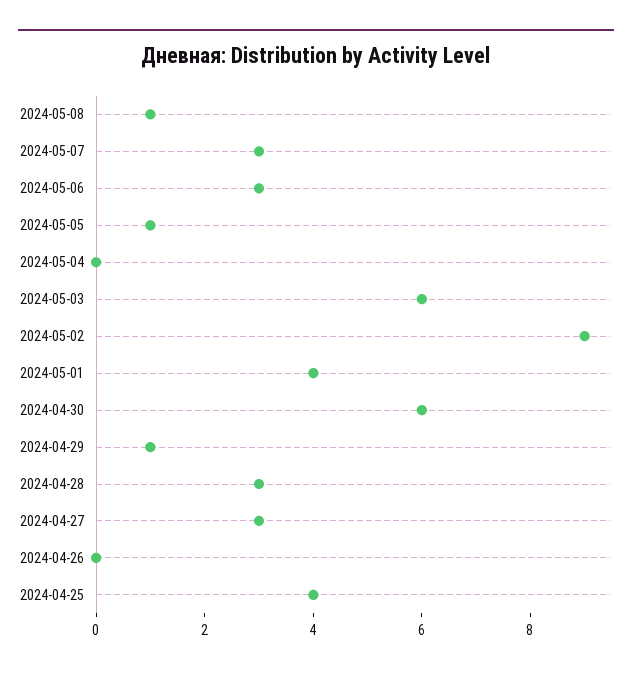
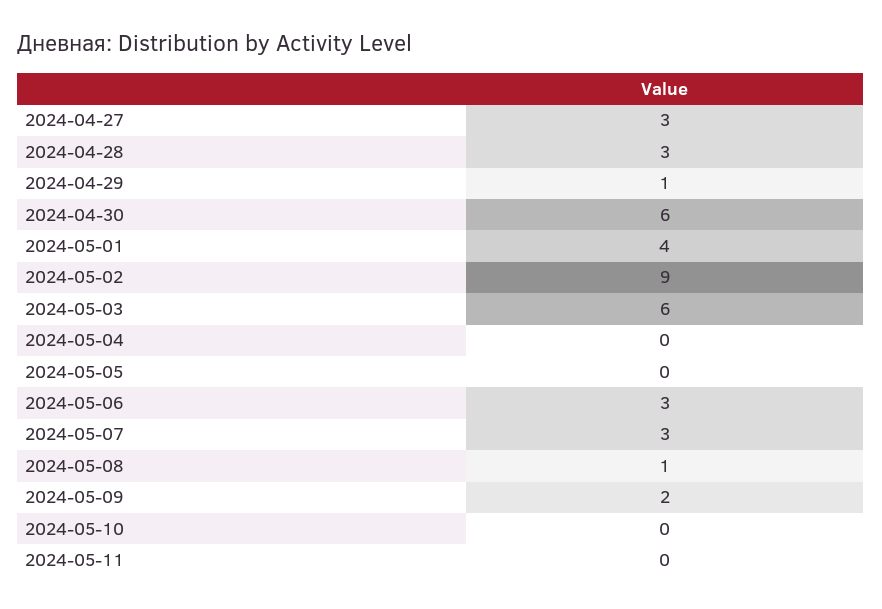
2024-05-05: 1 -> 0
2024-04-26: 0 -> none
2024-04-25: 4 -> none
2024-05-09: none -> 2
2024-05-10: none -> 0
2024-05-11: none -> 0

